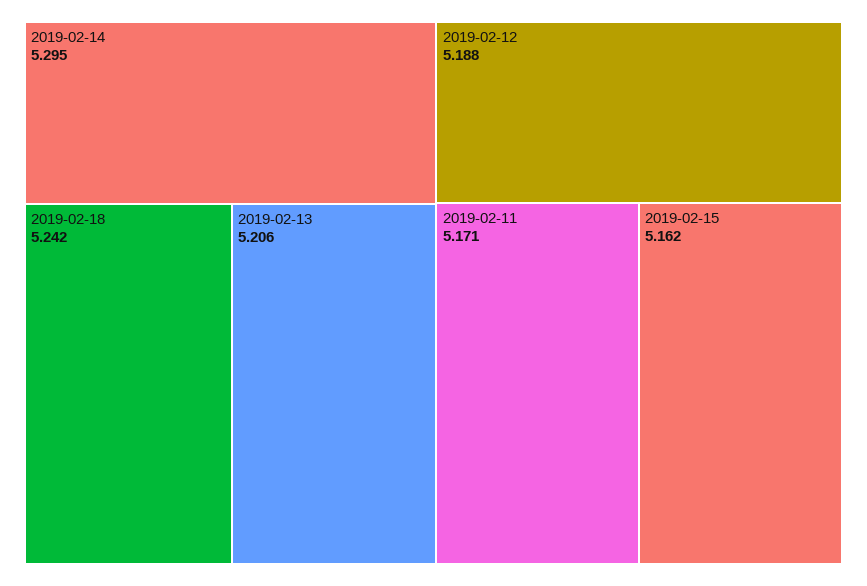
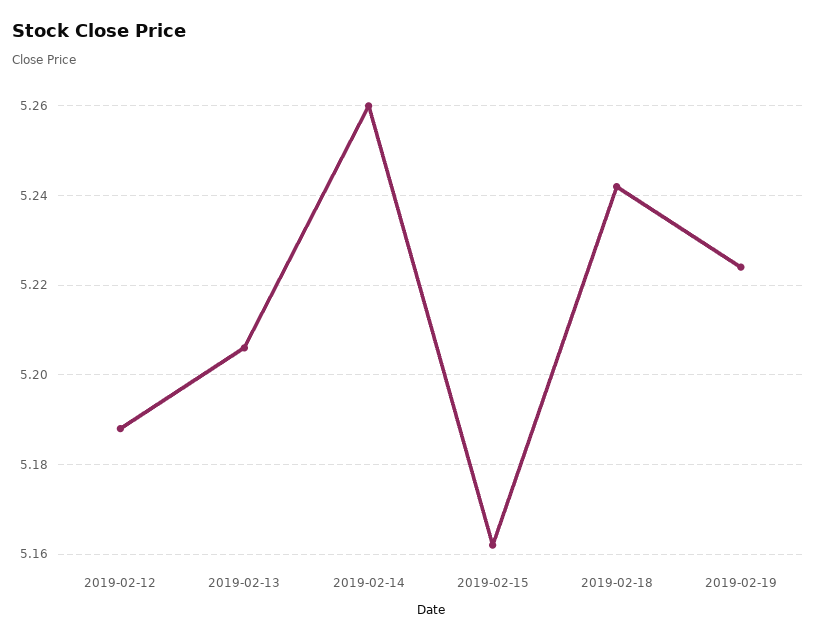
2019-02-14: 5.295 -> 5.26
2019-02-11: 5.171 -> none
2019-02-19: none -> 5.225

